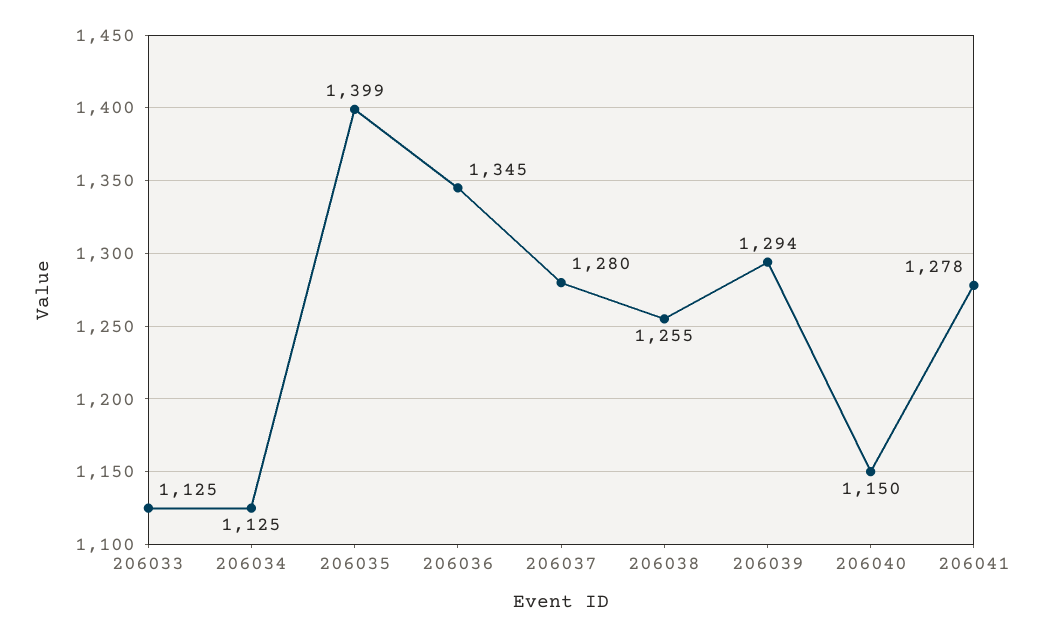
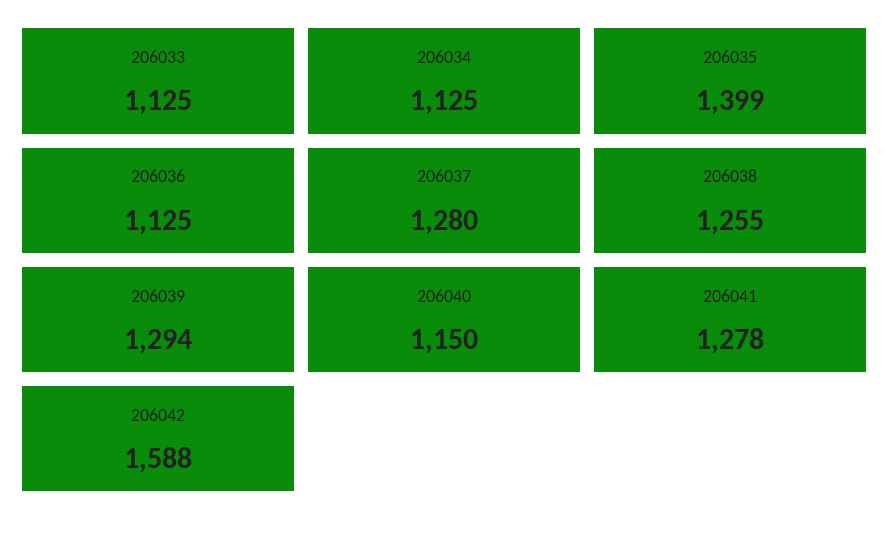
206036: 1345 -> 1125
206042: none -> 1588

